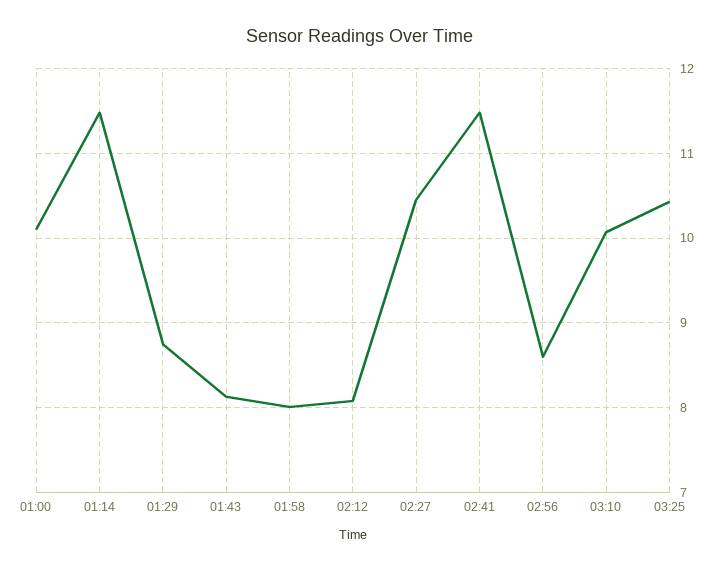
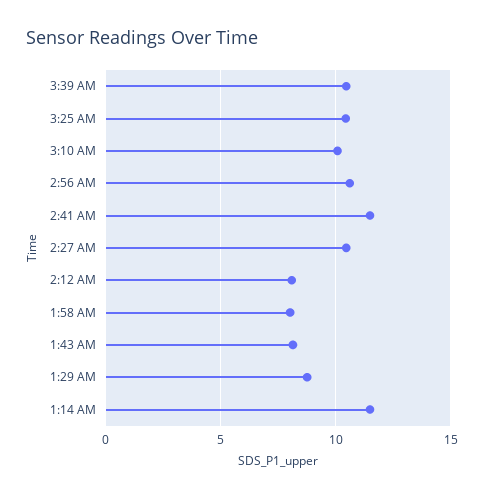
01:00: 10.1 -> none
02:56: 8.6 -> 10.5
3:39 AM: none -> 10.5

